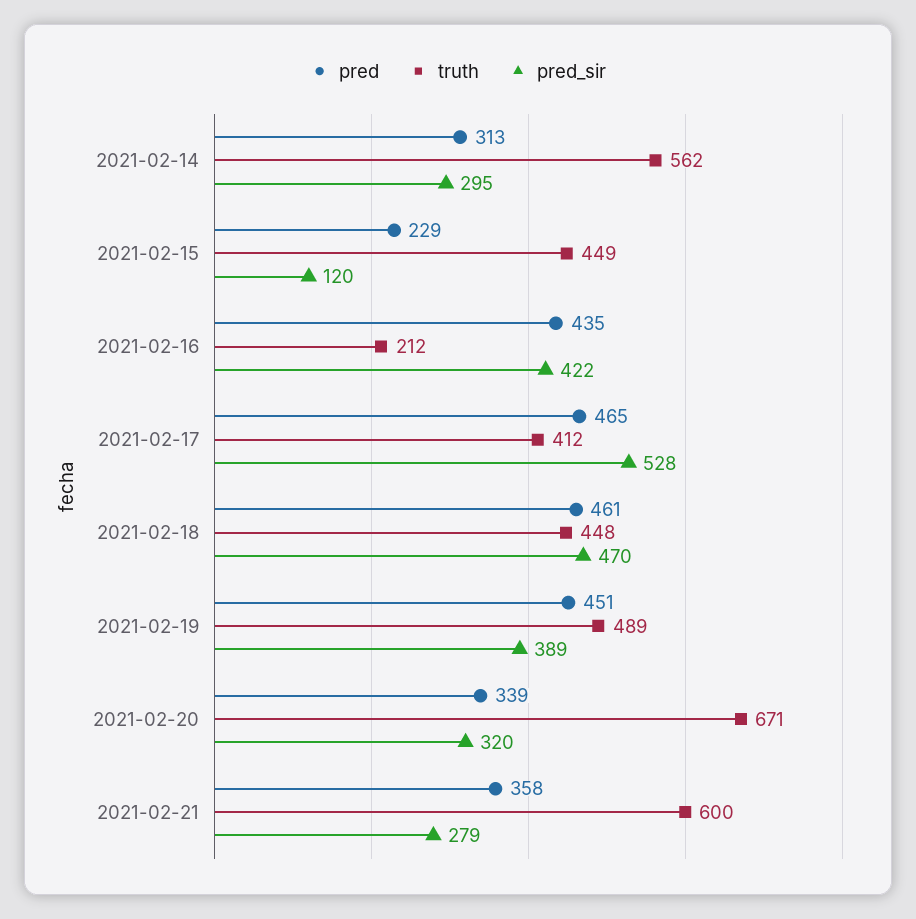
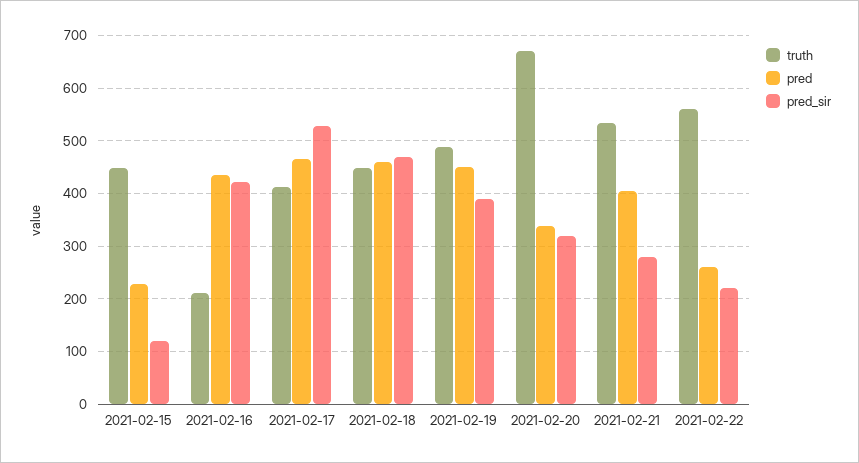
pred, 2021-02-14: 313 -> none
truth, 2021-02-14: 562 -> none
pred_sir, 2021-02-14: 295 -> none
pred, 2021-02-21: 358 -> 400
truth, 2021-02-21: 600 -> 540
truth, 2021-02-22: none -> 560
pred, 2021-02-22: none -> 260
pred_sir, 2021-02-22: none -> 220

